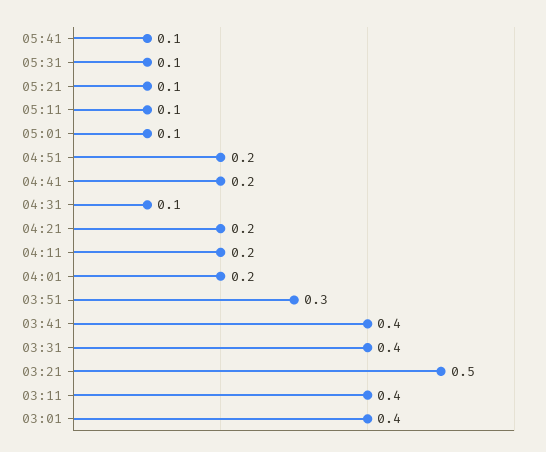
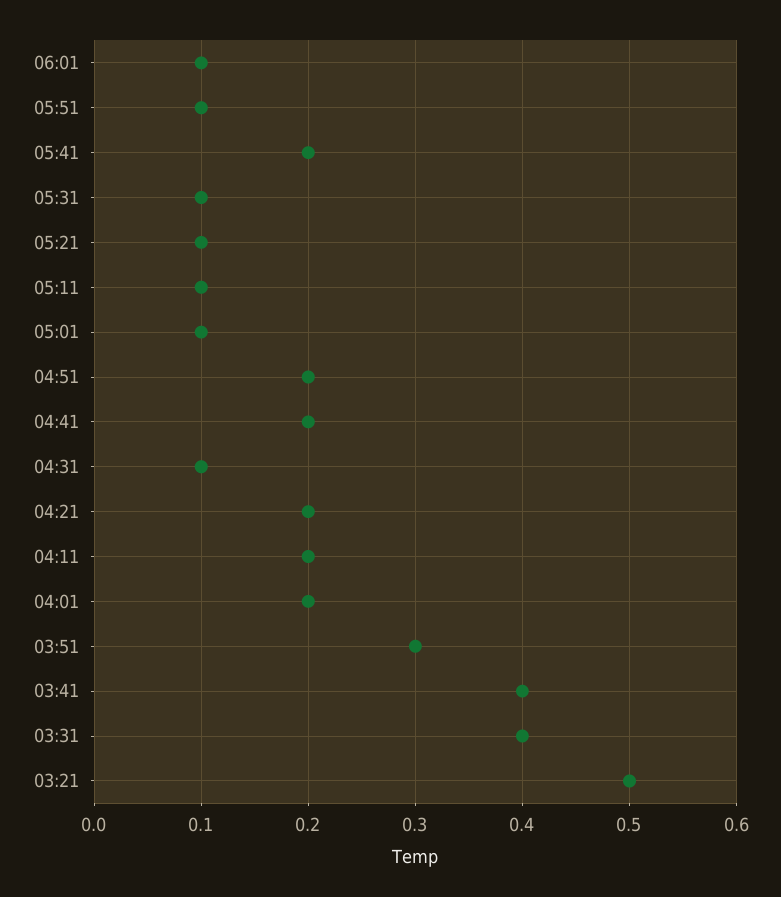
05:41: 0.1 -> 0.2
03:11: 0.4 -> none
03:01: 0.4 -> none
06:01: none -> 0.1
05:51: none -> 0.1

